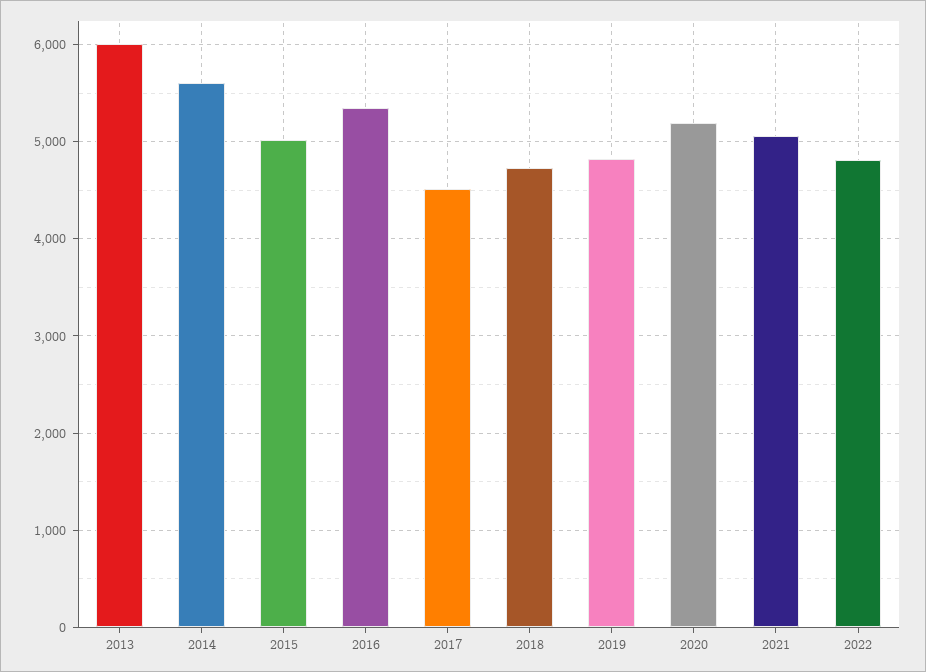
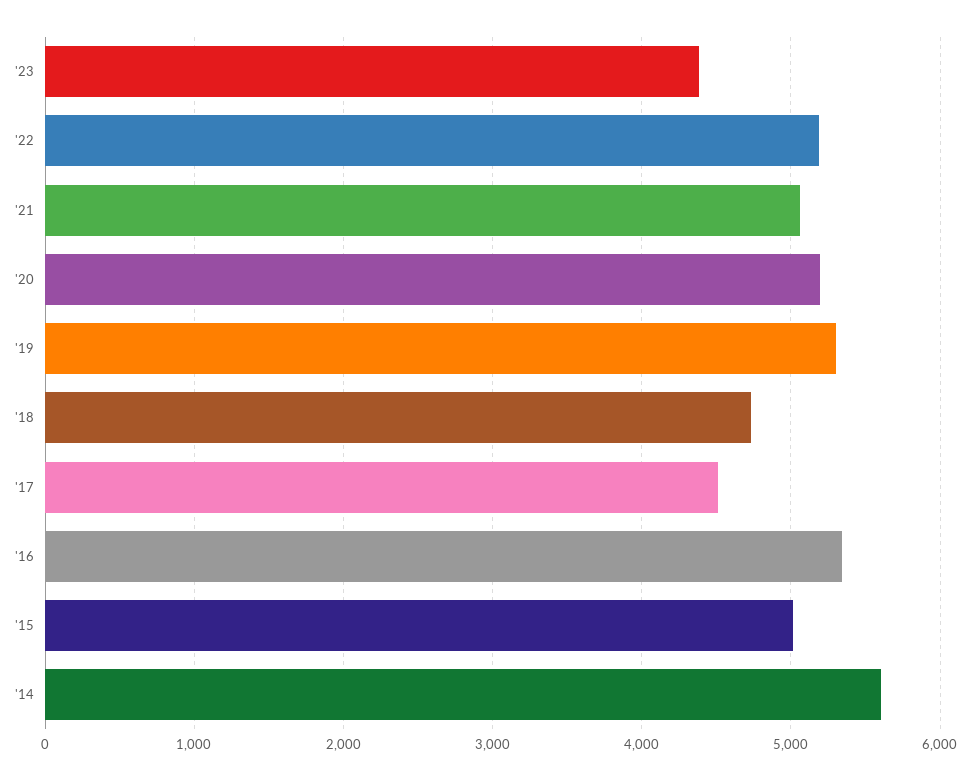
2013: 6000 -> none
2019: 4800 -> 5300
2022: 4800 -> 5200
'23: none -> 4400

